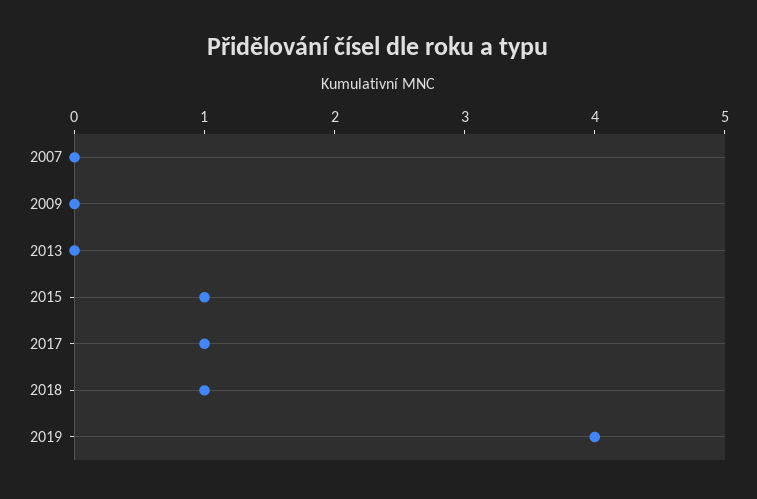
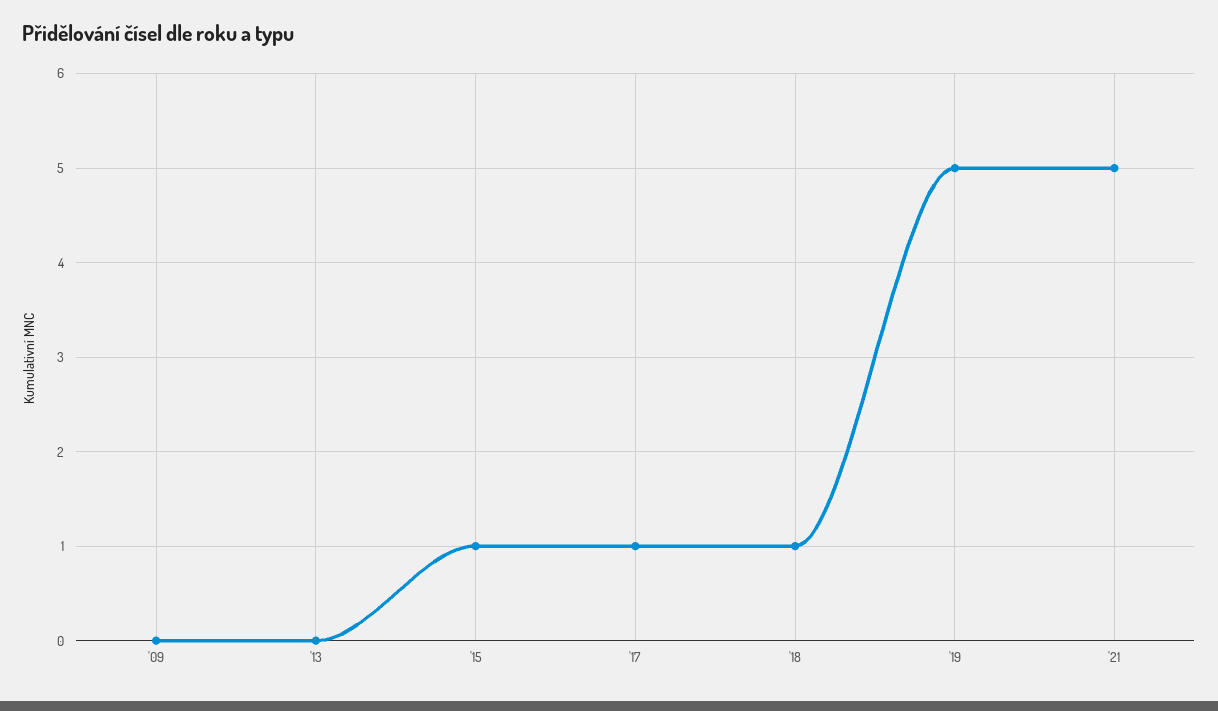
2007: 0 -> none
2019: 4 -> 5
'21: none -> 5

